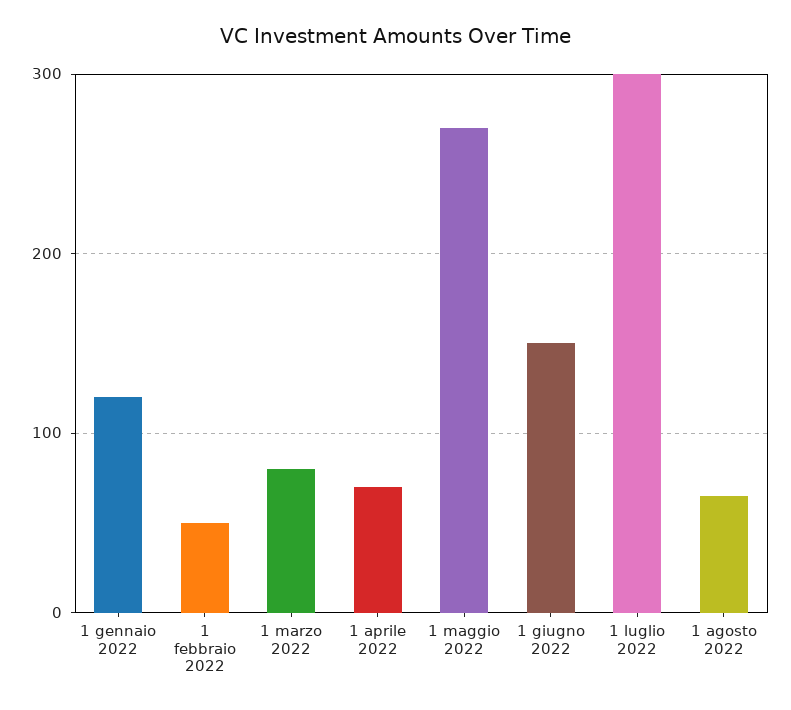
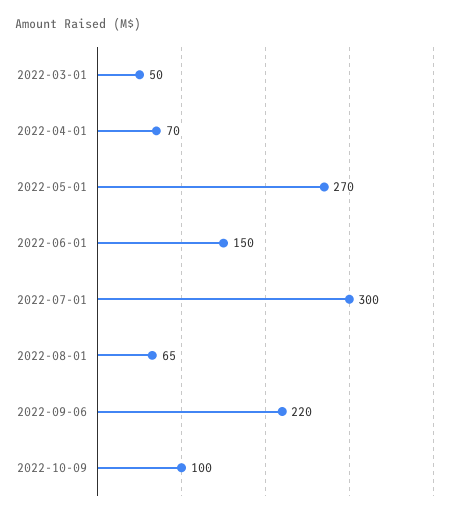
1 gennaio 2022: 120 -> none
1 febbraio 2022: 50 -> none
1 marzo 2022: 80 -> 50
2022-09-06: none -> 220
2022-10-09: none -> 100

